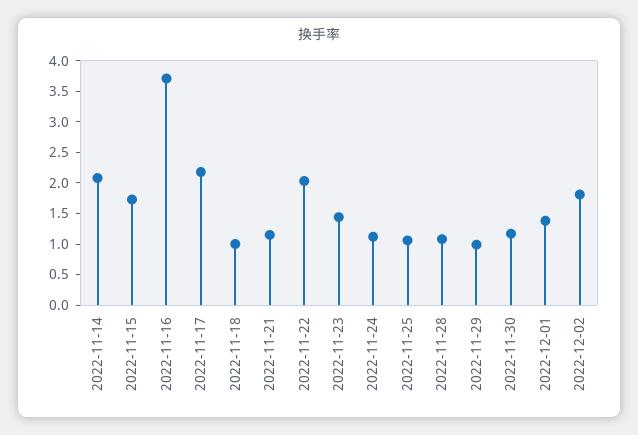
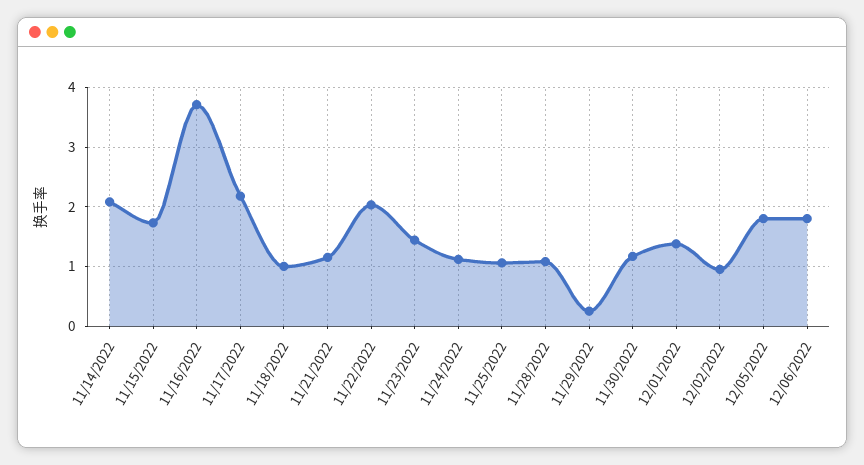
2022-11-29: 1 -> 0.2
2022-12-02: 1.75 -> 1
12/05/2022: none -> 1.8
12/06/2022: none -> 1.8

